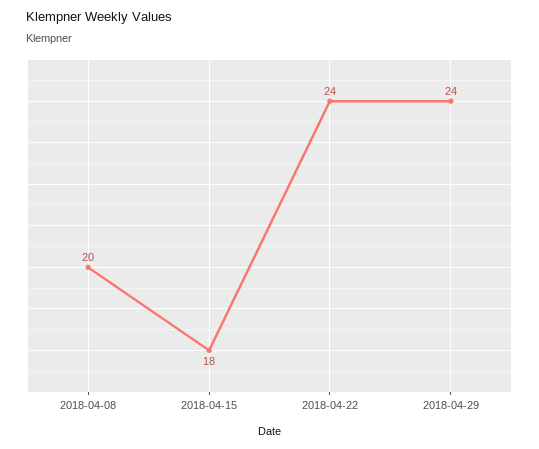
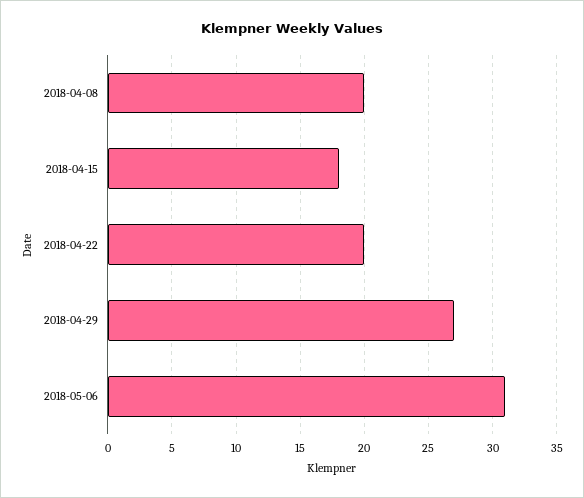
2018-04-22: 24 -> 20
2018-04-29: 24 -> 27
2018-05-06: none -> 31

